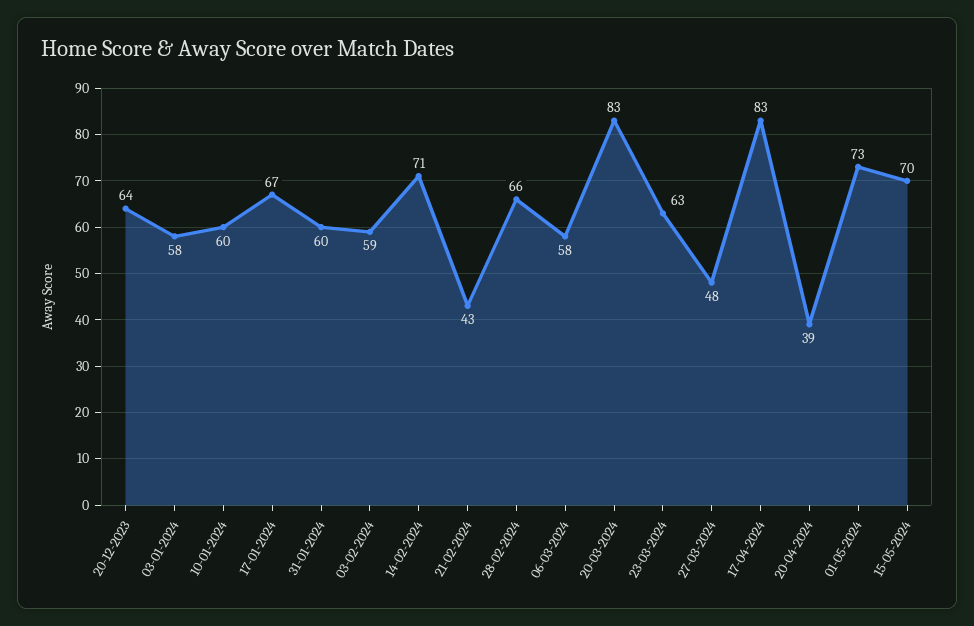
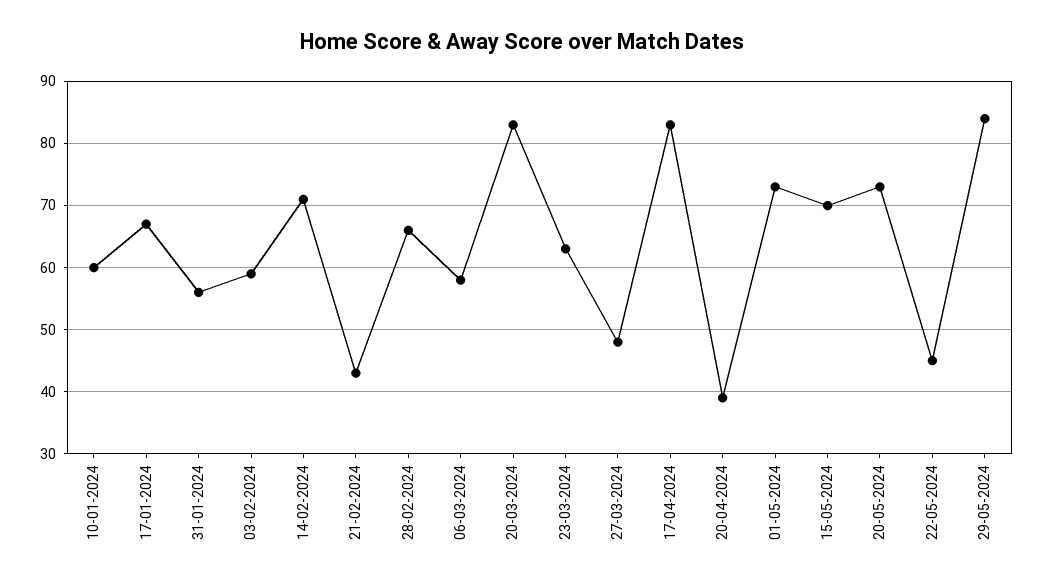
20-12-2023: 64 -> none
03-01-2024: 58 -> none
31-01-2024: 60 -> 56
20-05-2024: none -> 73
22-05-2024: none -> 45
29-05-2024: none -> 84

